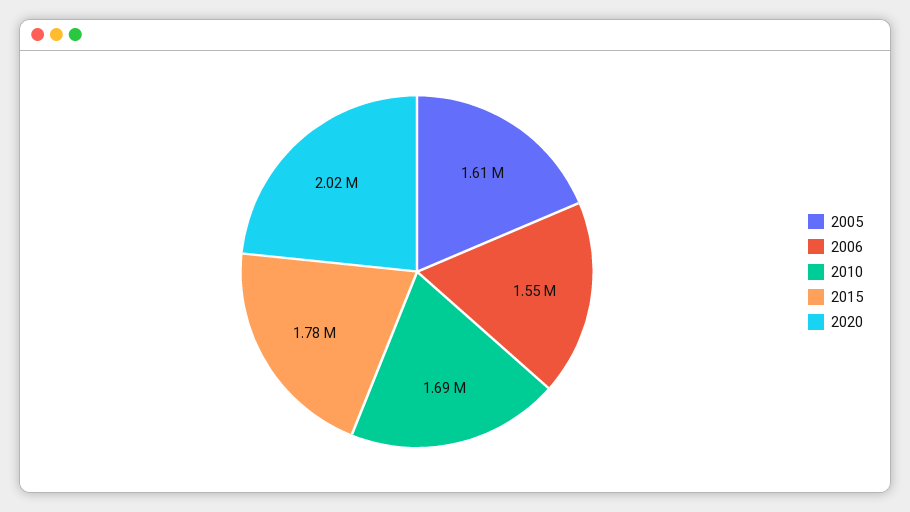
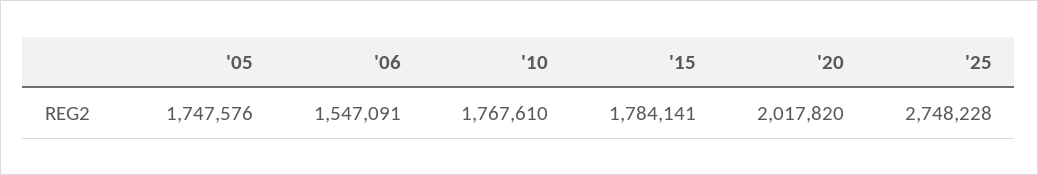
2005: 1610000 -> 1747576
2010: 1690000 -> 1767610
'25: none -> 2748228

